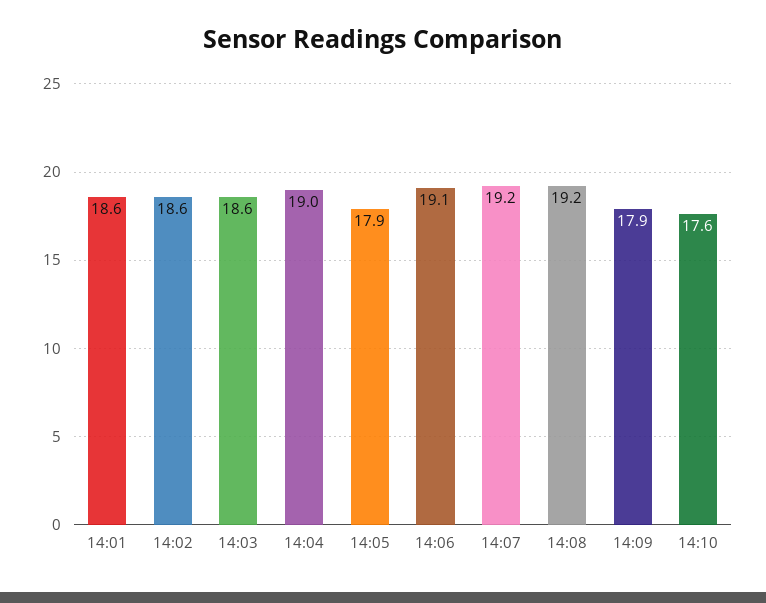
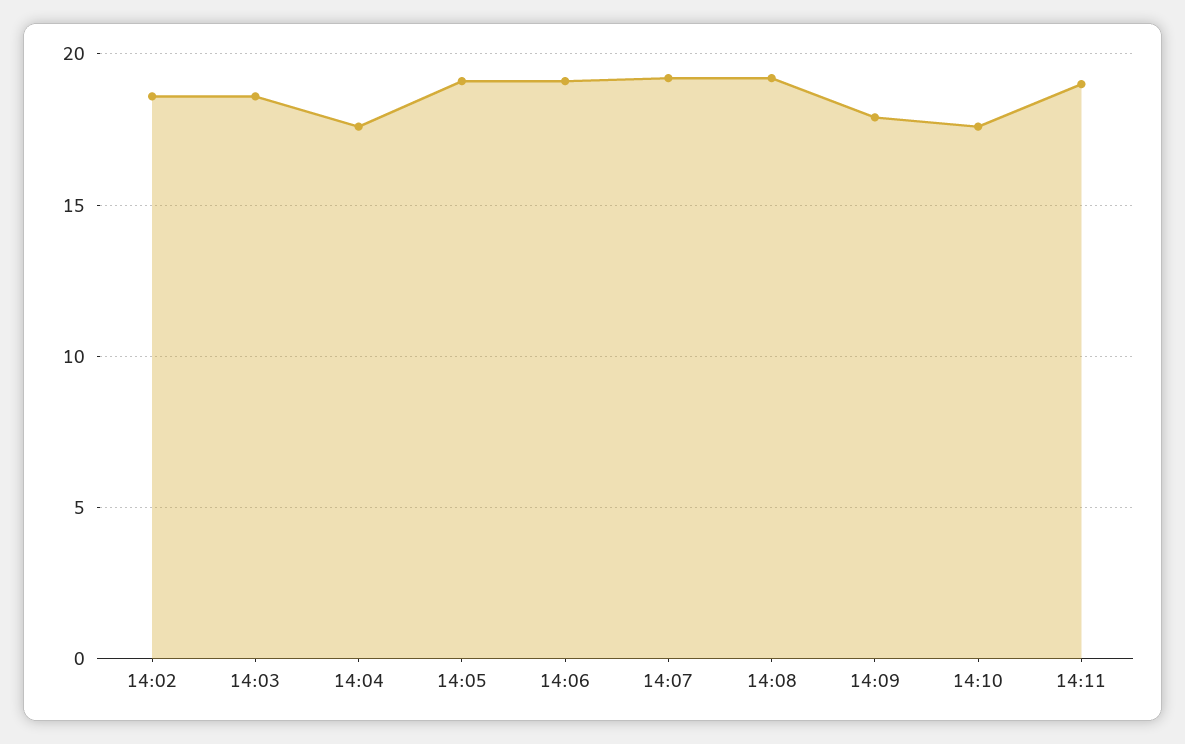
14:01: 18.6 -> none
14:04: 19 -> 17.5
14:05: 17.9 -> 19
14:11: none -> 19

